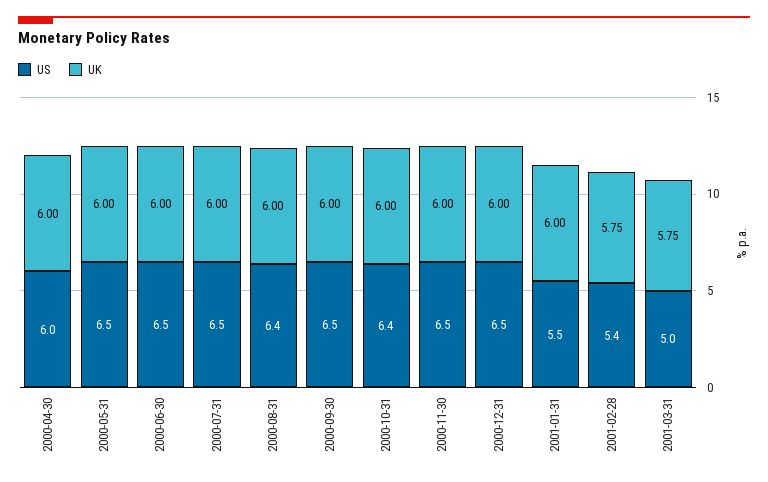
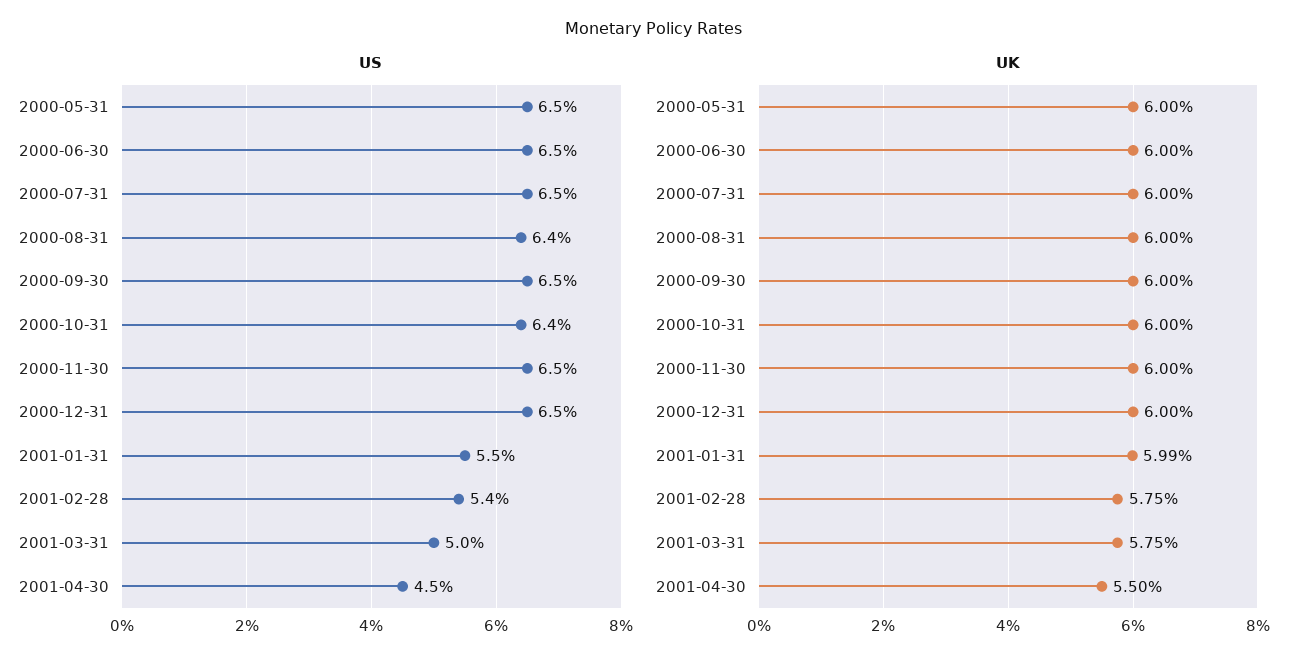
US, 2000-04-30: 6 -> none
UK, 2000-04-30: 6 -> none
UK, 2001-01-31: 6 -> 5.99
US, 2001-04-30: none -> 4.5
UK, 2001-04-30: none -> 5.5

